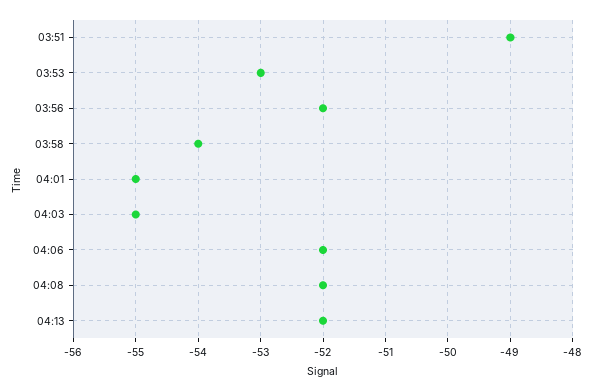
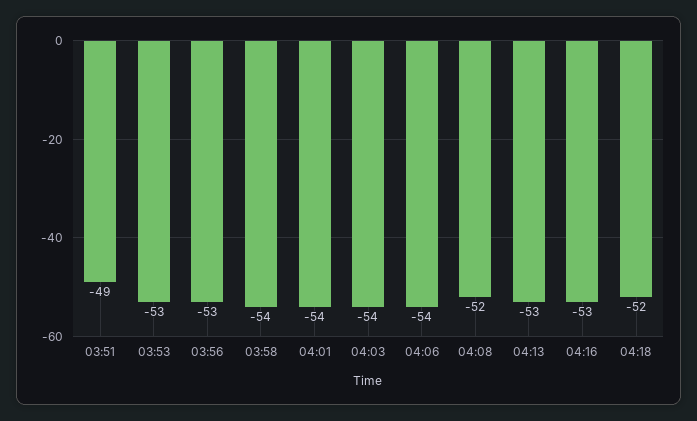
03:56: -52 -> -53
04:01: -55 -> -54
04:03: -55 -> -54
04:06: -52 -> -54
04:13: -52 -> -53
04:16: none -> -53
04:18: none -> -52

